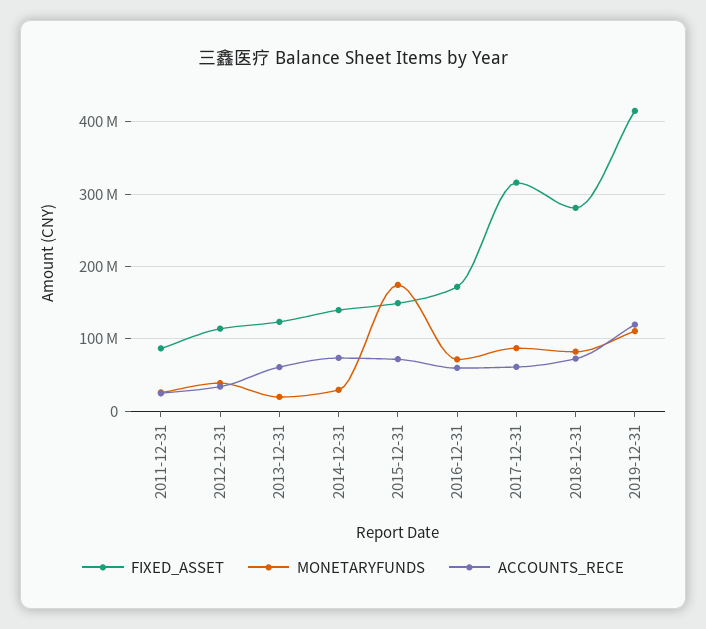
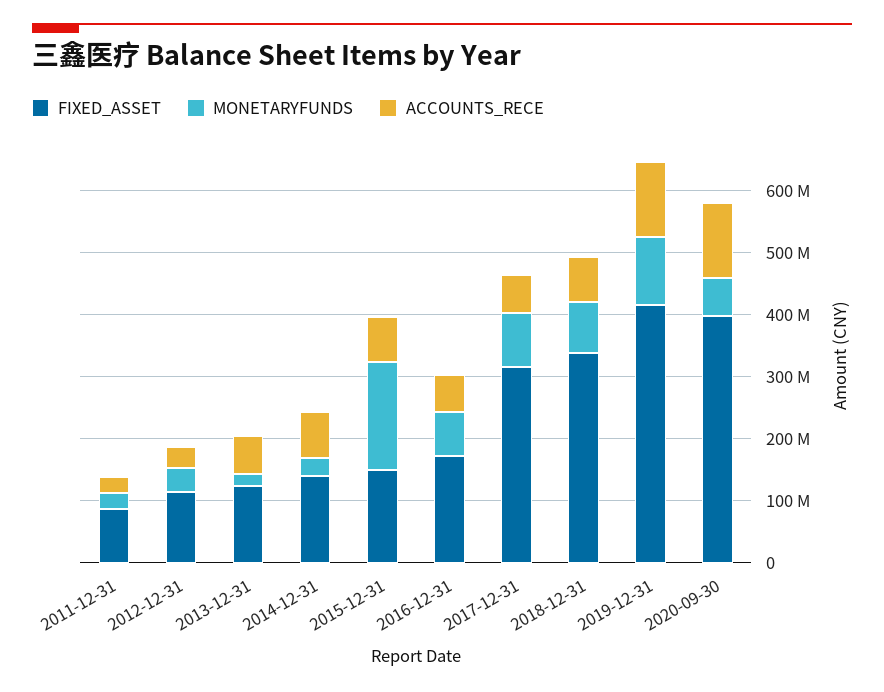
FIXED_ASSET, 2018-12-31: 280000000 -> 340000000
FIXED_ASSET, 2020-09-30: none -> 400000000
MONETARYFUNDS, 2020-09-30: none -> 60000000
ACCOUNTS_RECE, 2020-09-30: none -> 120000000

